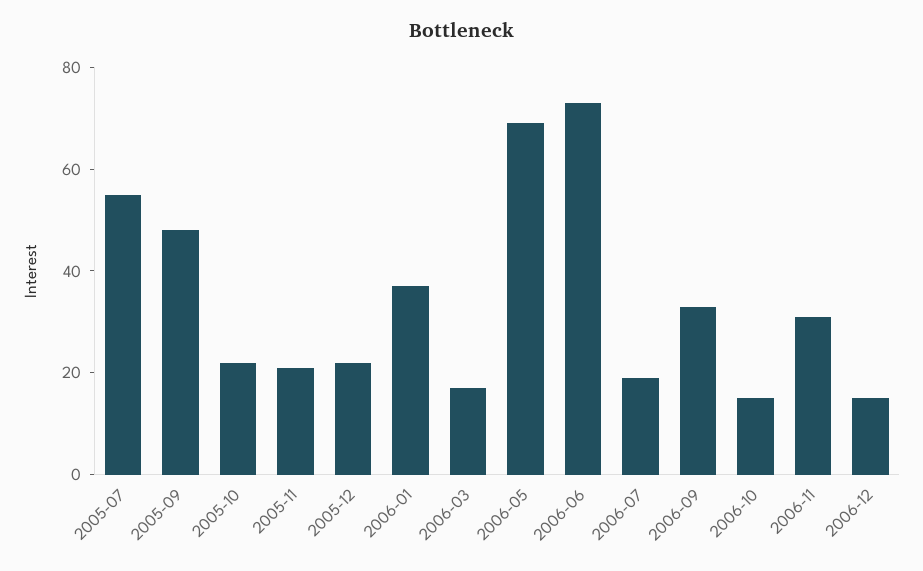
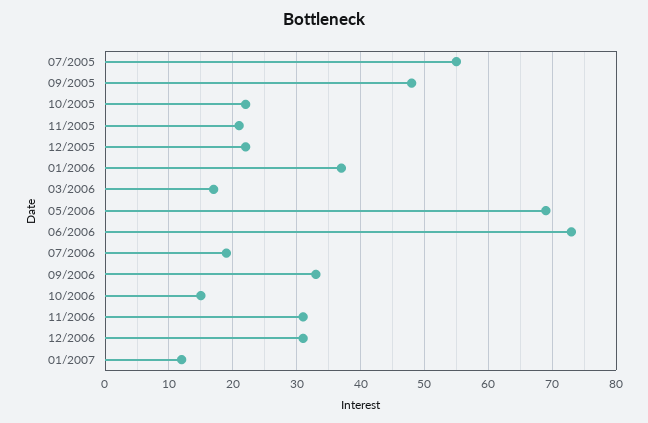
2006-12: 15 -> 31
01/2007: none -> 12

